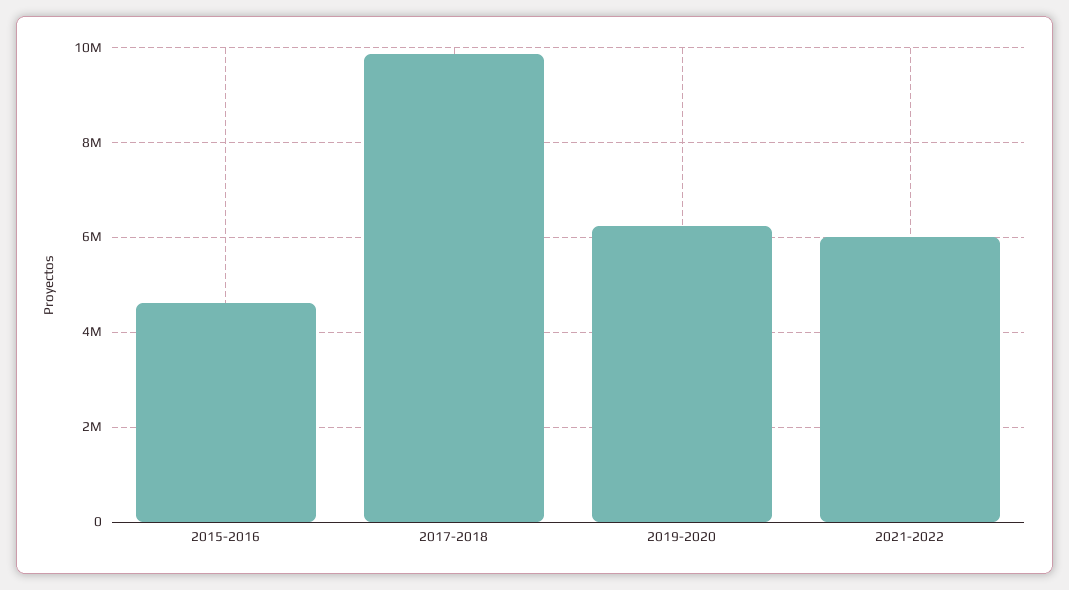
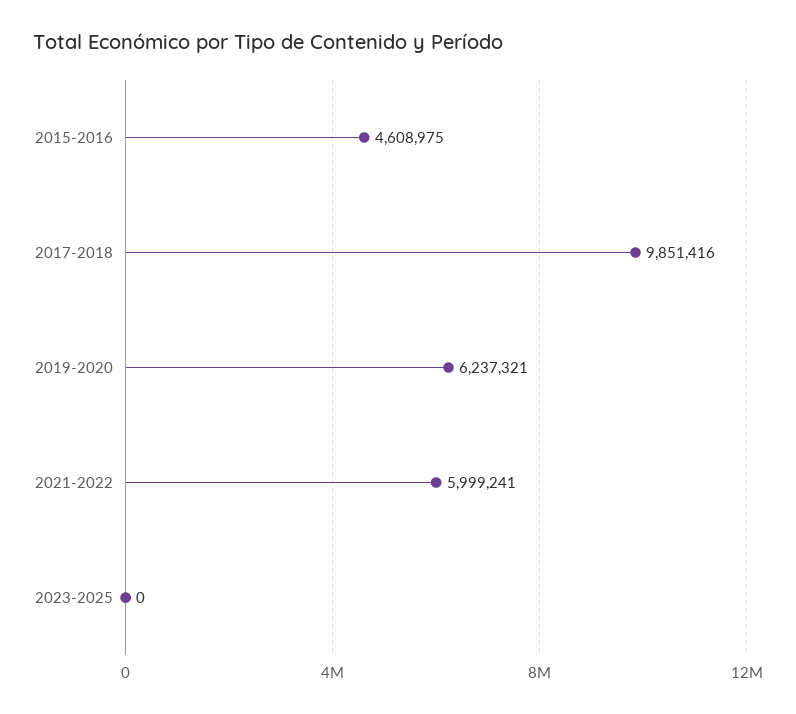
2023-2025: none -> 0

